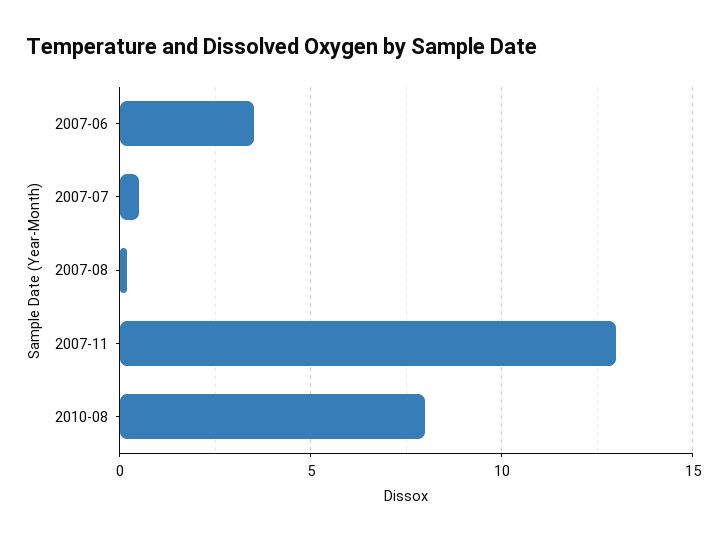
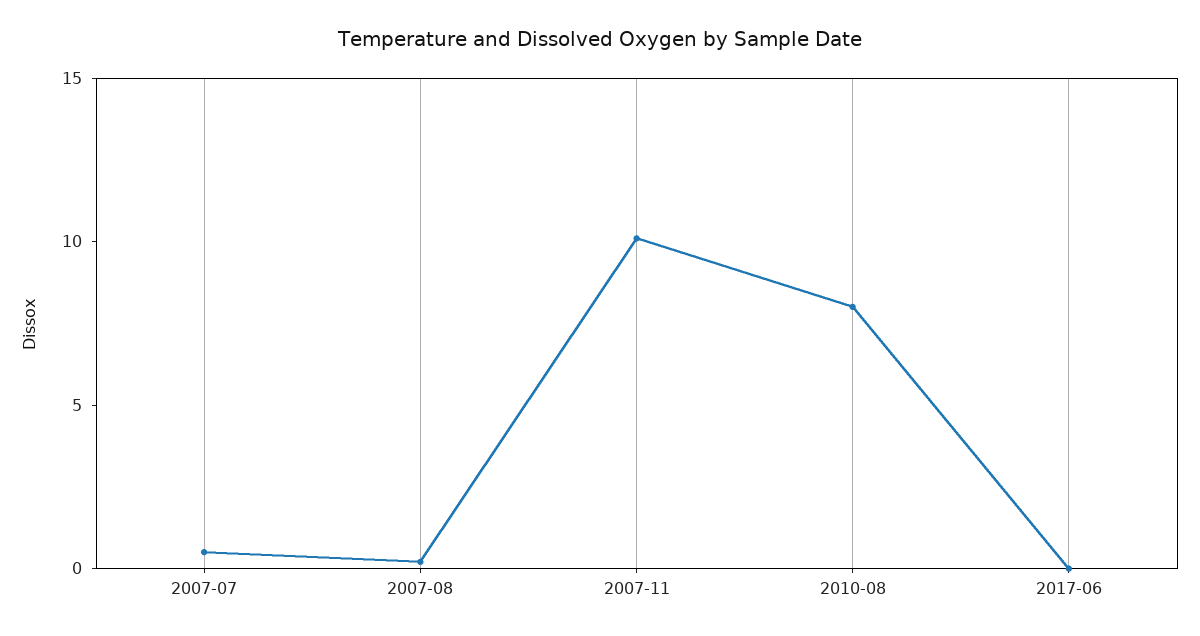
2007-06: 3.5 -> none
2007-11: 13 -> 10
2017-06: none -> 0

